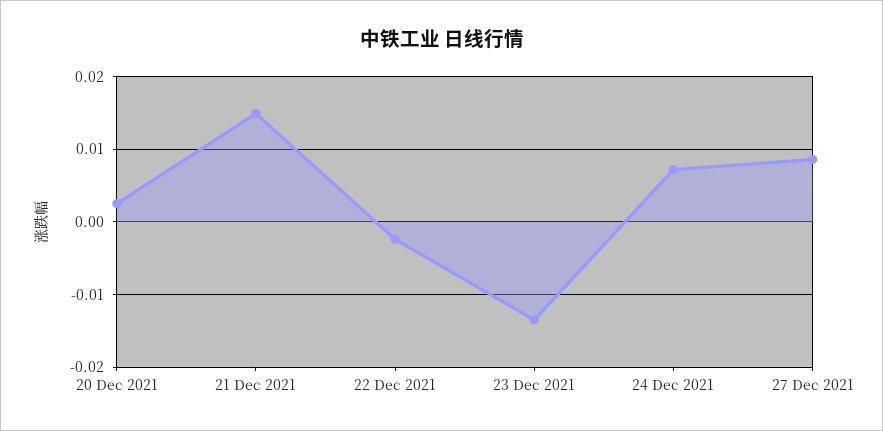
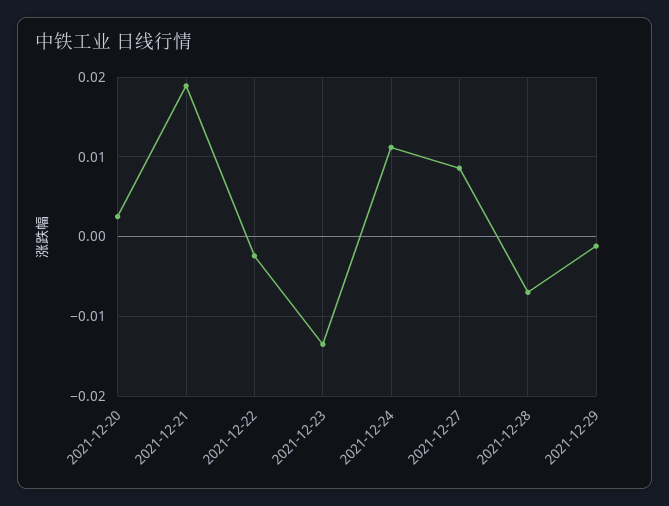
21 Dec 2021: 0.015 -> 0.019
24 Dec 2021: 0.007 -> 0.011
2021-12-28: none -> -0.007
2021-12-29: none -> -0.001

